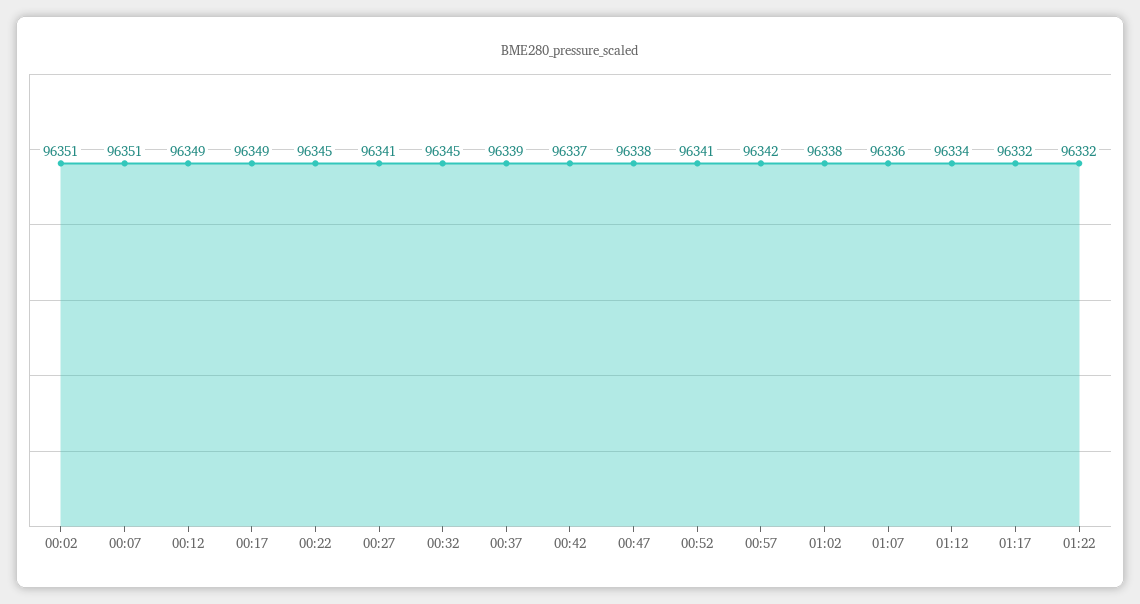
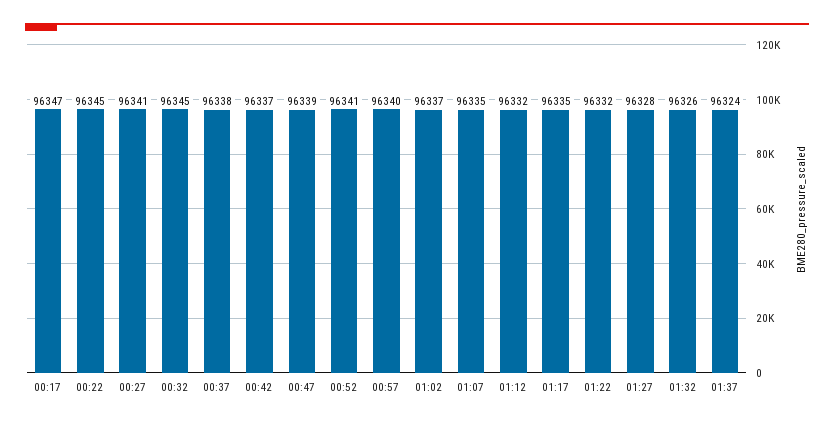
00:02: 96351 -> none
00:07: 96351 -> none
00:12: 96349 -> none
00:17: 96349 -> 96347
00:37: 96339 -> 96338
00:47: 96338 -> 96339
00:57: 96342 -> 96340
01:02: 96338 -> 96337
01:07: 96336 -> 96335
01:12: 96334 -> 96332
01:17: 96332 -> 96335
01:27: none -> 96328
01:32: none -> 96326
01:37: none -> 96324

